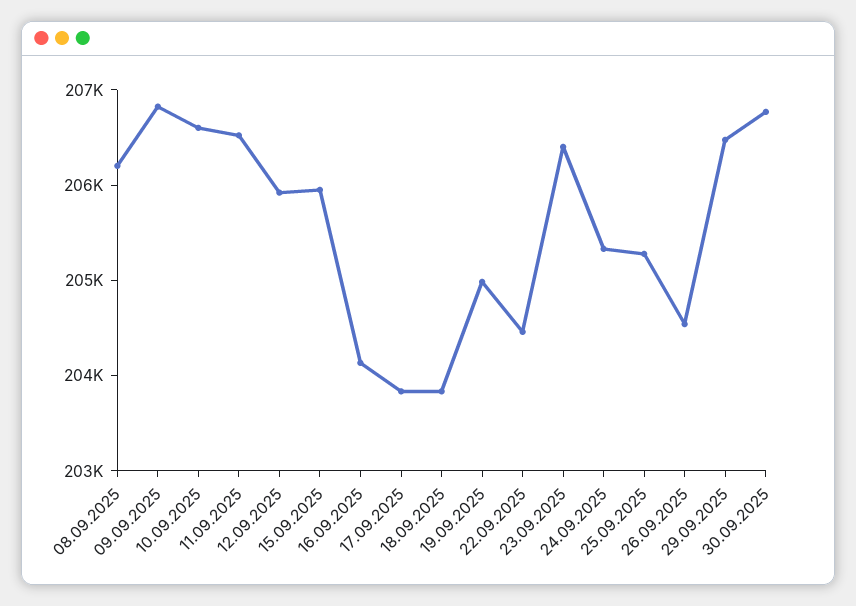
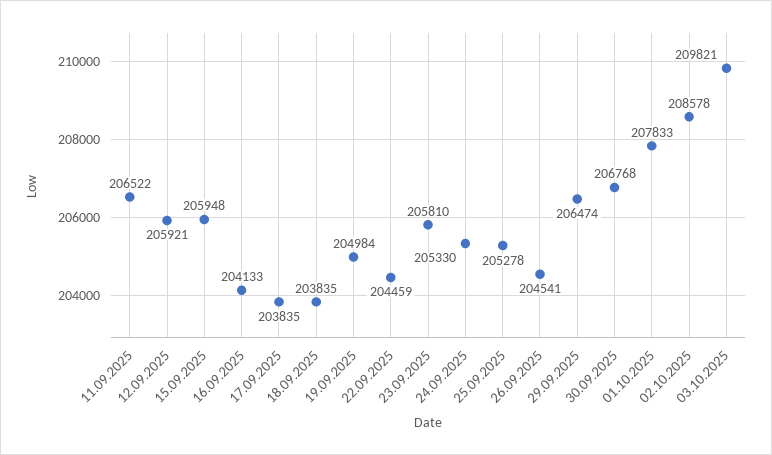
08.09.2025: 206200 -> none
09.09.2025: 206800 -> none
10.09.2025: 206600 -> none
23.09.2025: 206400 -> 205810
01.10.2025: none -> 207833
02.10.2025: none -> 208578
03.10.2025: none -> 209821

